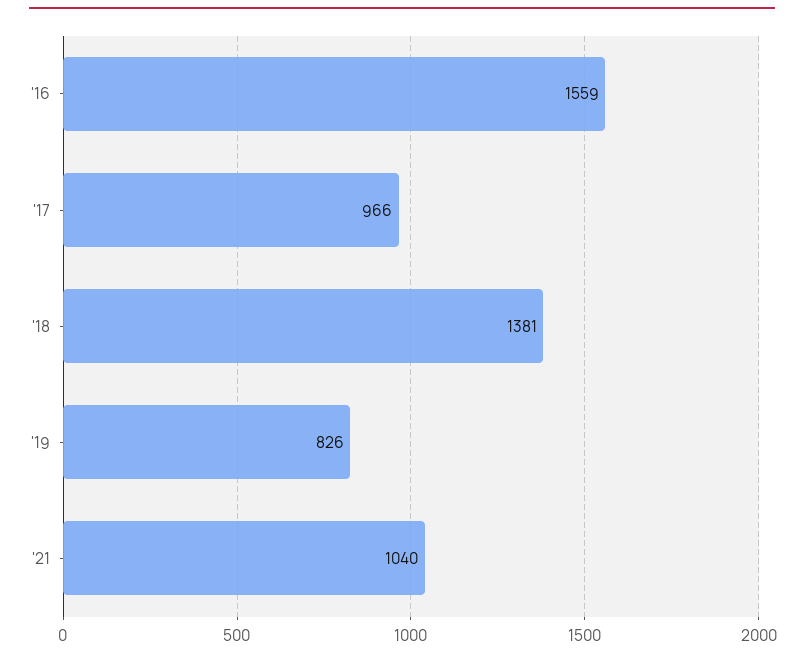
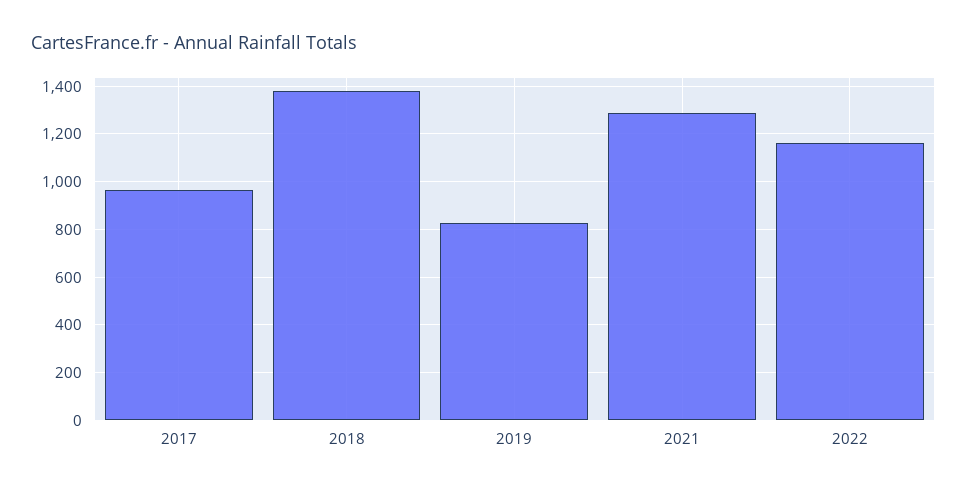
'16: 1559 -> none
'21: 1040 -> 1300
2022: none -> 1150

